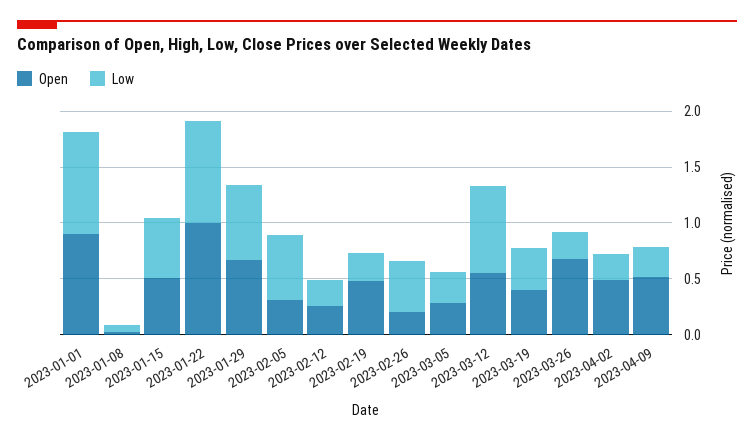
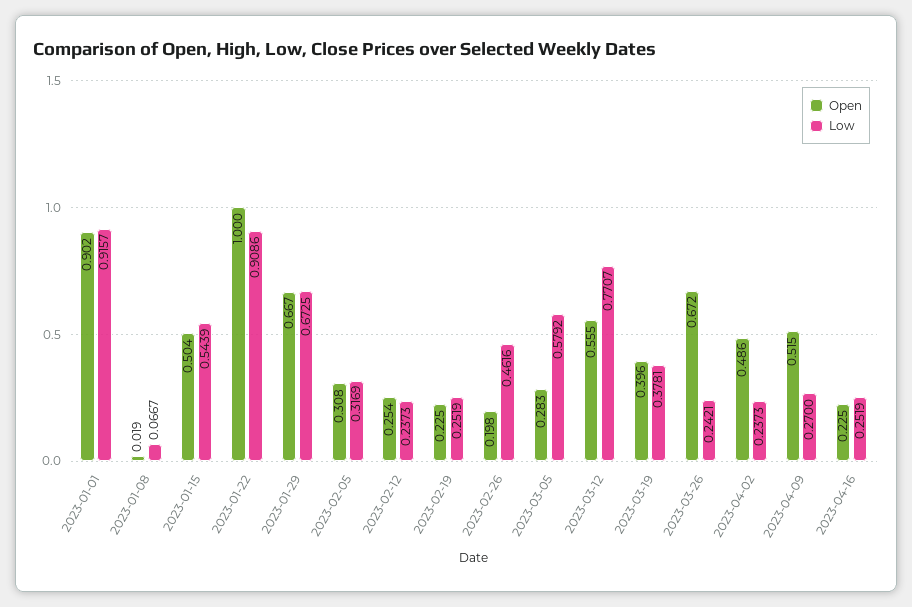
Low, 2023-02-05: 0.6 -> 0.3169
Open, 2023-02-19: 0.5 -> 0.225
Low, 2023-03-05: 0.3 -> 0.5792
Open, 2023-04-16: none -> 0.225
Low, 2023-04-16: none -> 0.2519

